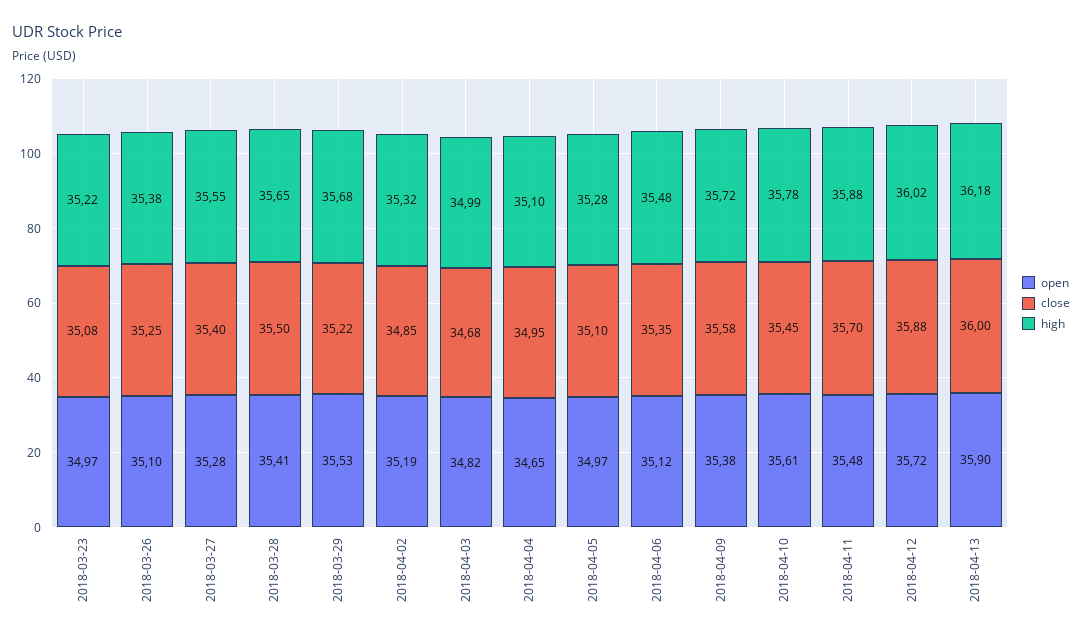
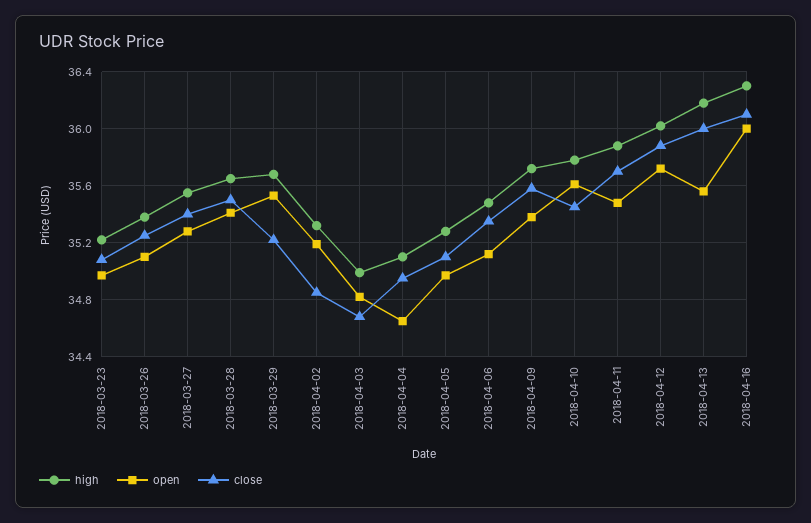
open, 2018-04-13: 35.9 -> 35.55
high, 2018-04-16: none -> 36.3
open, 2018-04-16: none -> 36
close, 2018-04-16: none -> 36.1

